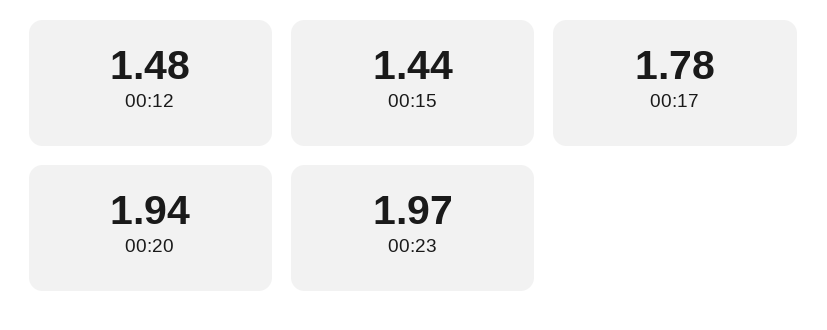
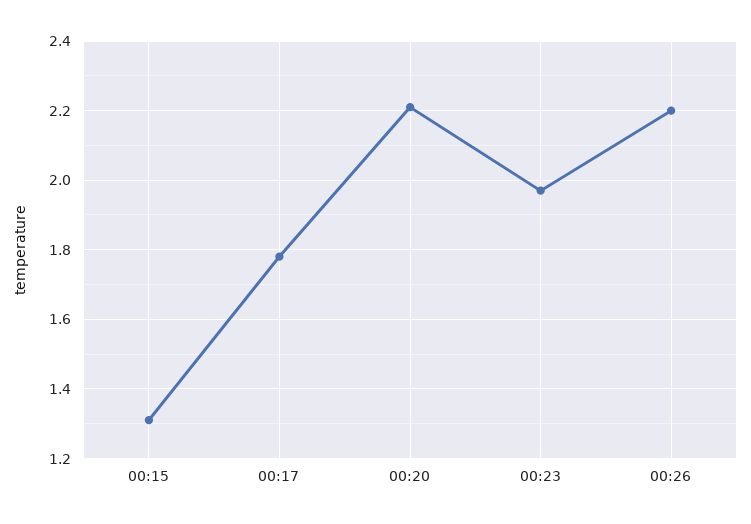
00:12: 1.48 -> none
00:15: 1.44 -> 1.3
00:20: 1.94 -> 2.2
00:26: none -> 2.2

